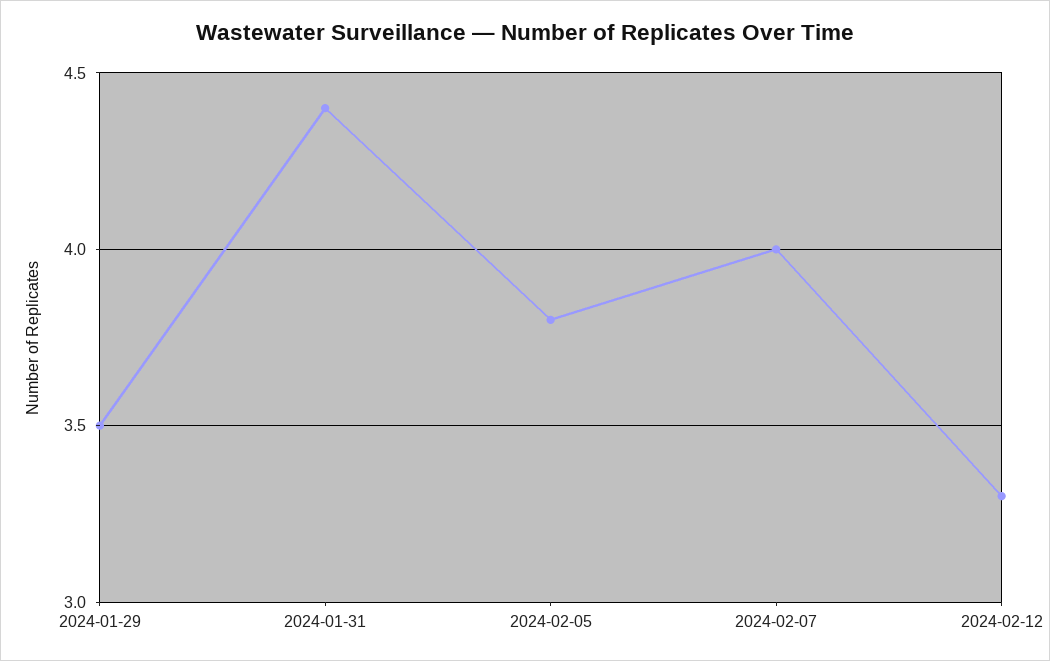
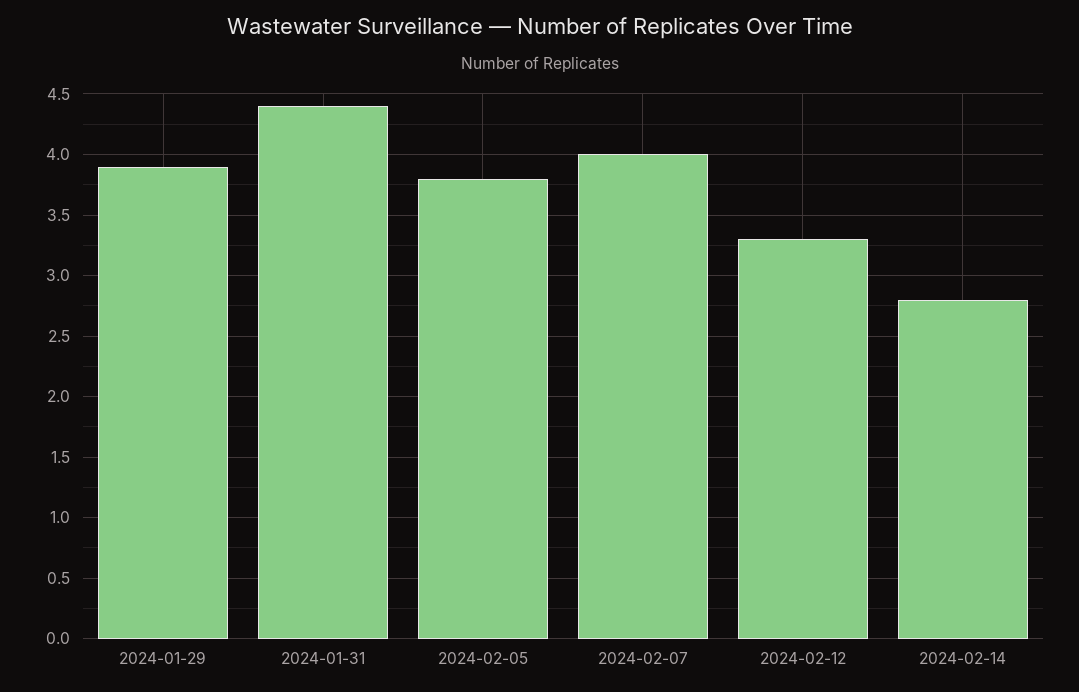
2024-01-29: 3.5 -> 3.9
2024-02-14: none -> 2.8

